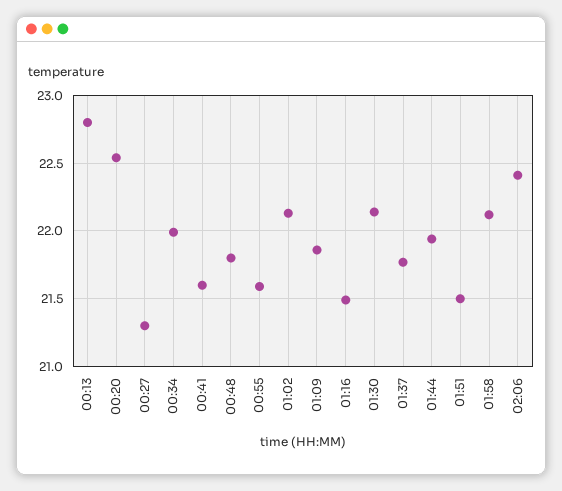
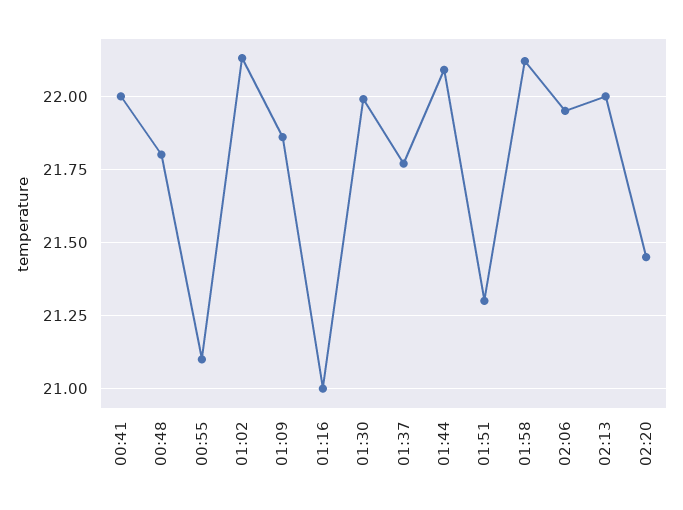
00:13: 22.8 -> none
00:20: 22.55 -> none
00:27: 21.3 -> none
00:34: 22 -> none
00:41: 21.6 -> 22
00:55: 21.6 -> 21.1
01:16: 21.5 -> 21
01:30: 22.15 -> 22
01:44: 21.95 -> 22.1
01:51: 21.5 -> 21.3
02:06: 22.4 -> 21.95
02:13: none -> 22
02:20: none -> 21.45

